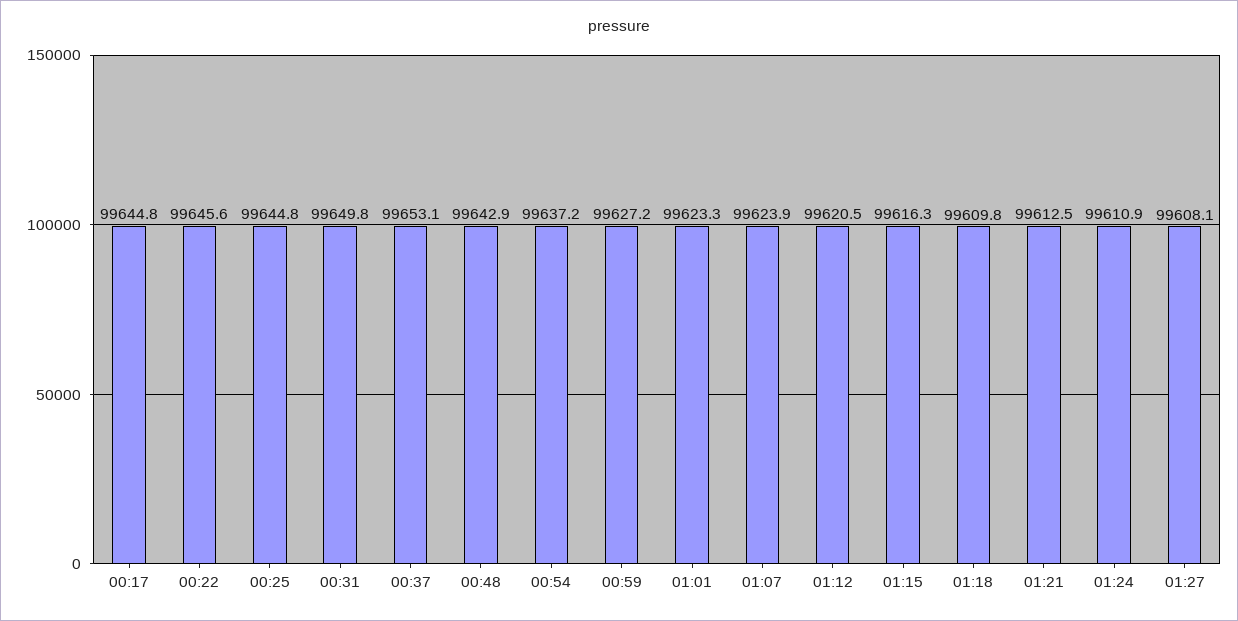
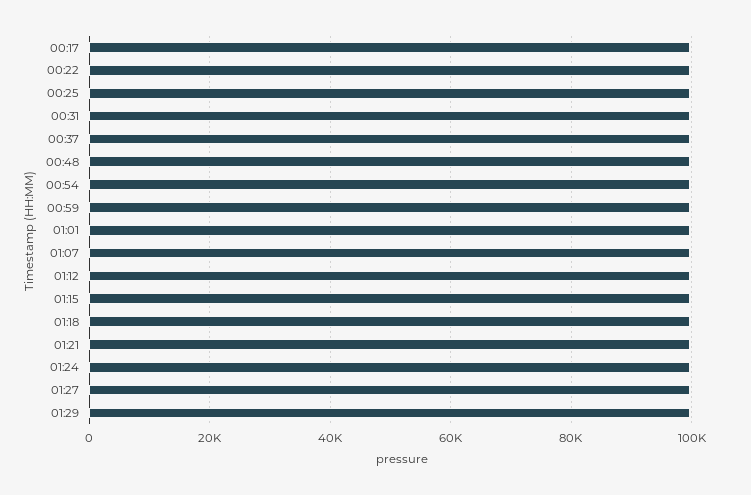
01:29: none -> 100000

